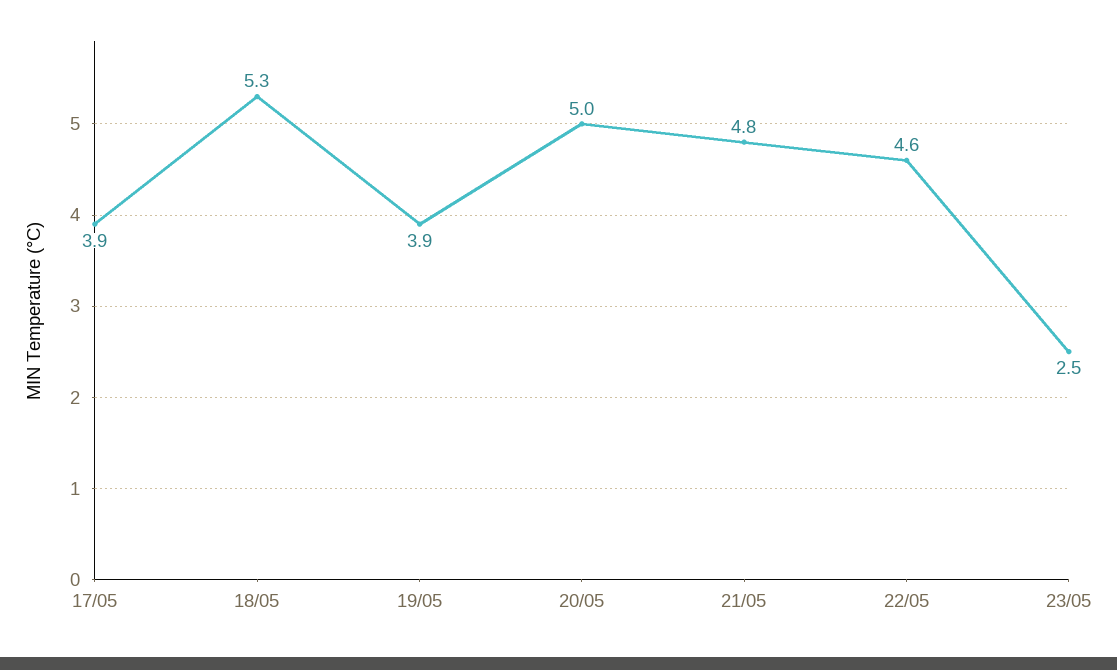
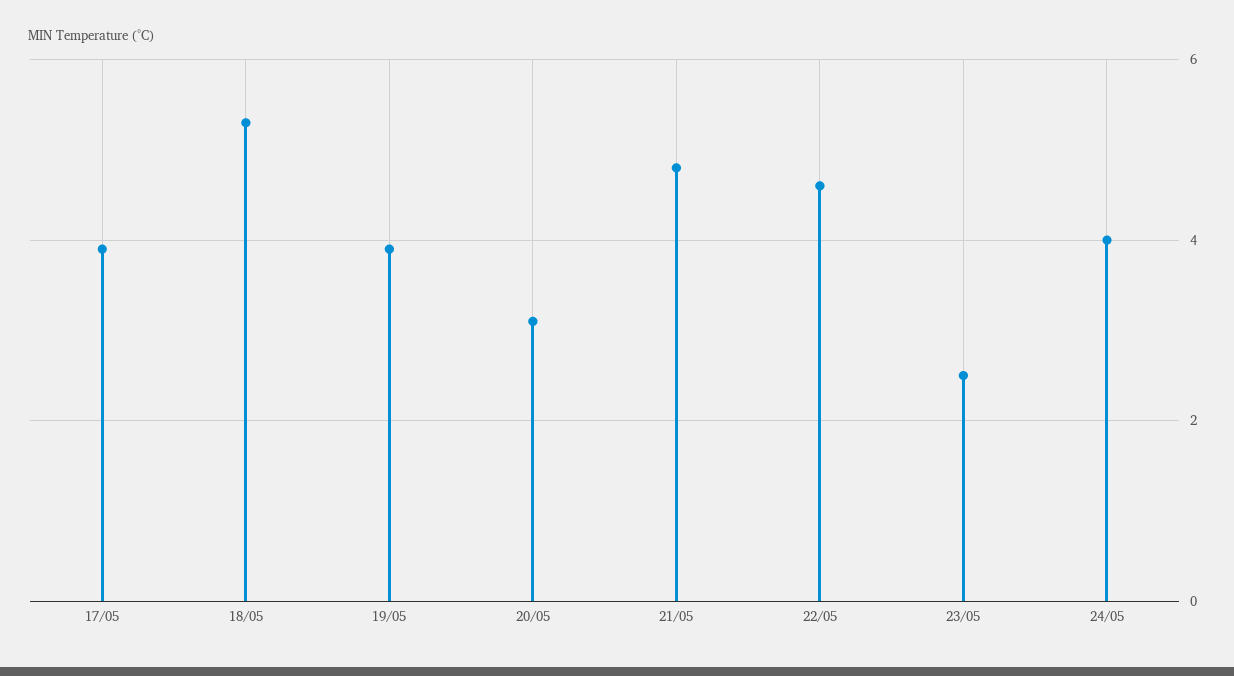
20/05: 5 -> 3
24/05: none -> 4

